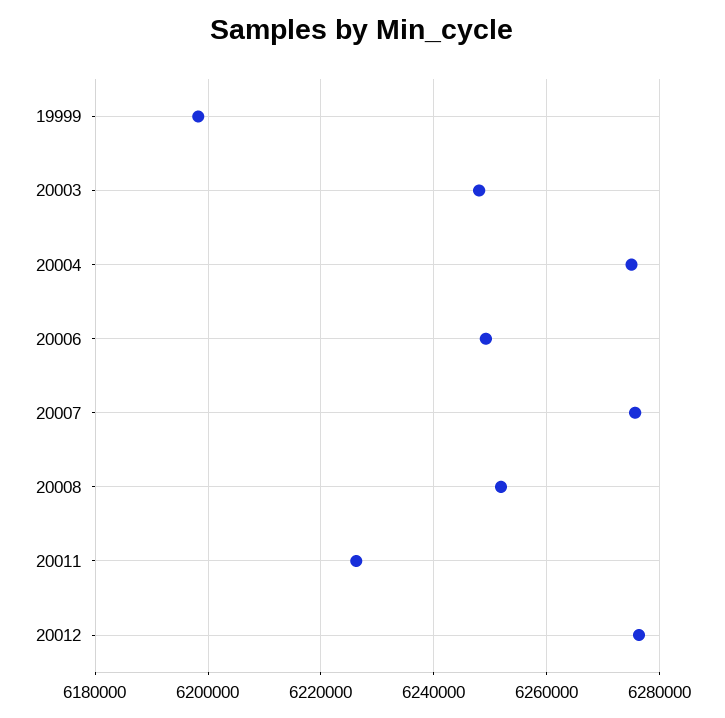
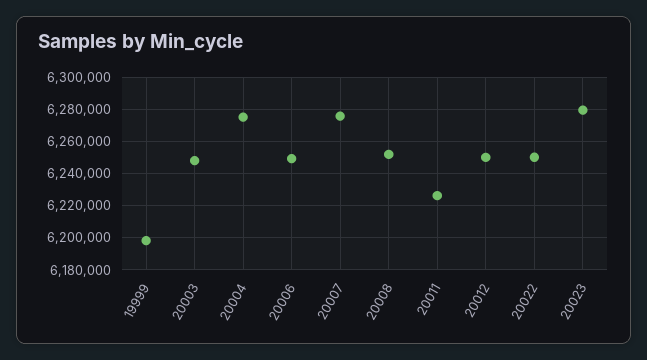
20012: 6276000 -> 6250000
20022: none -> 6250000
20023: none -> 6280000

